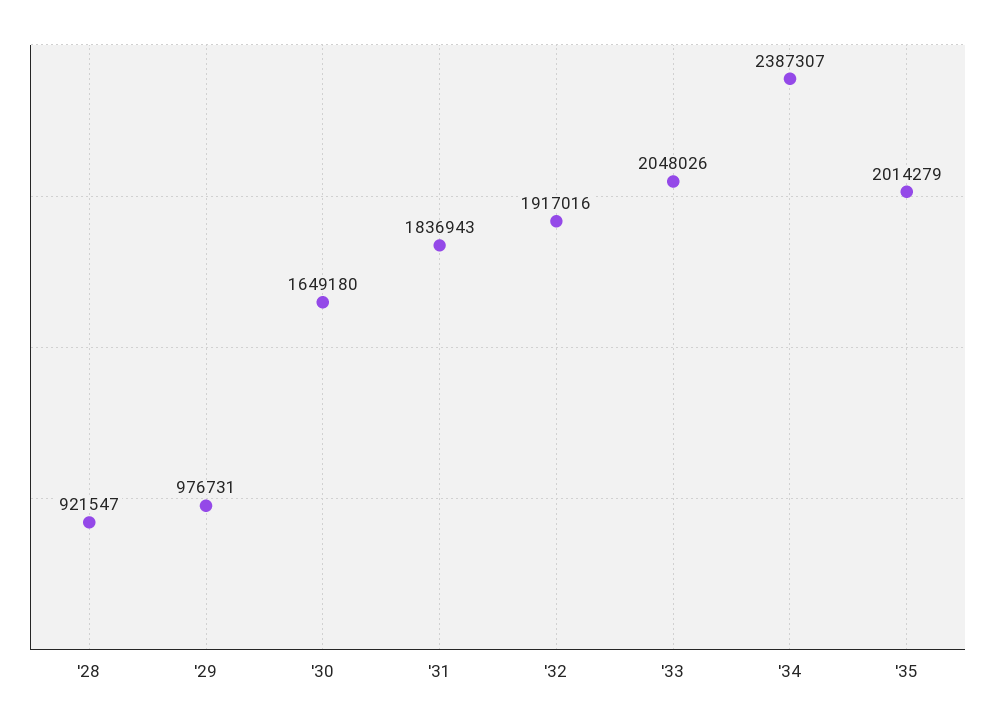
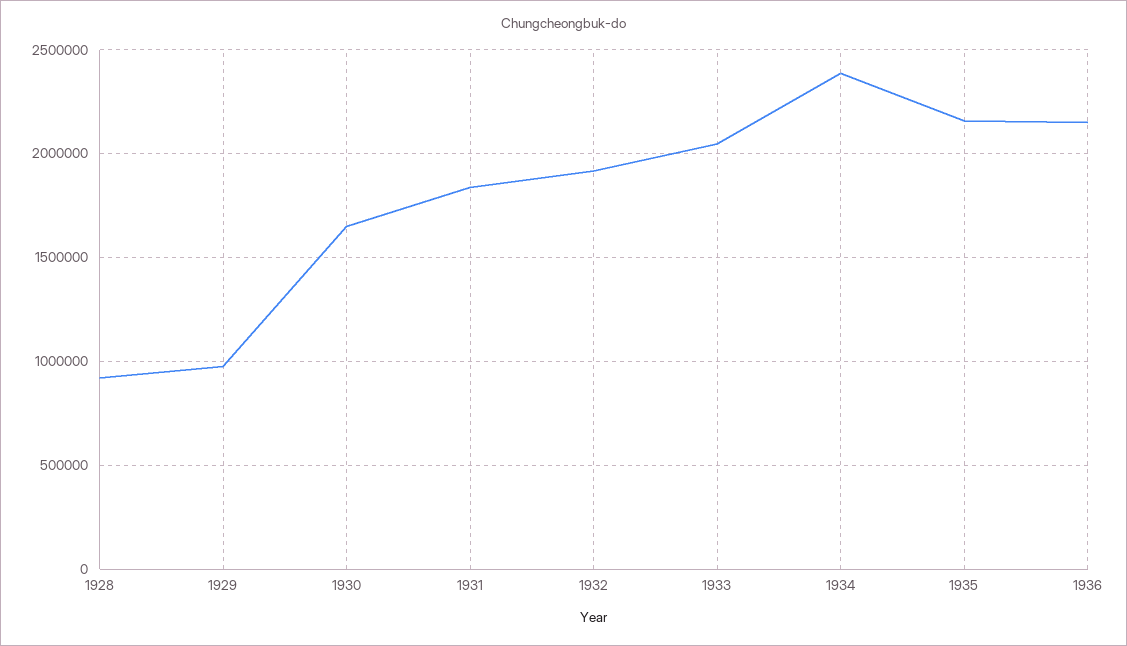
'35: 2014279 -> 2150000
1936: none -> 2150000

